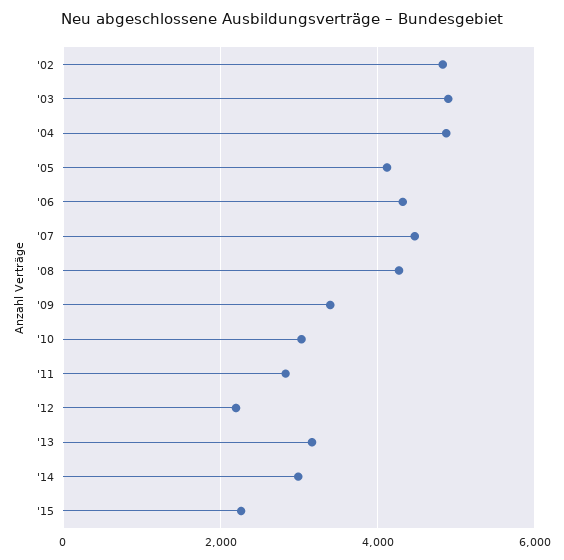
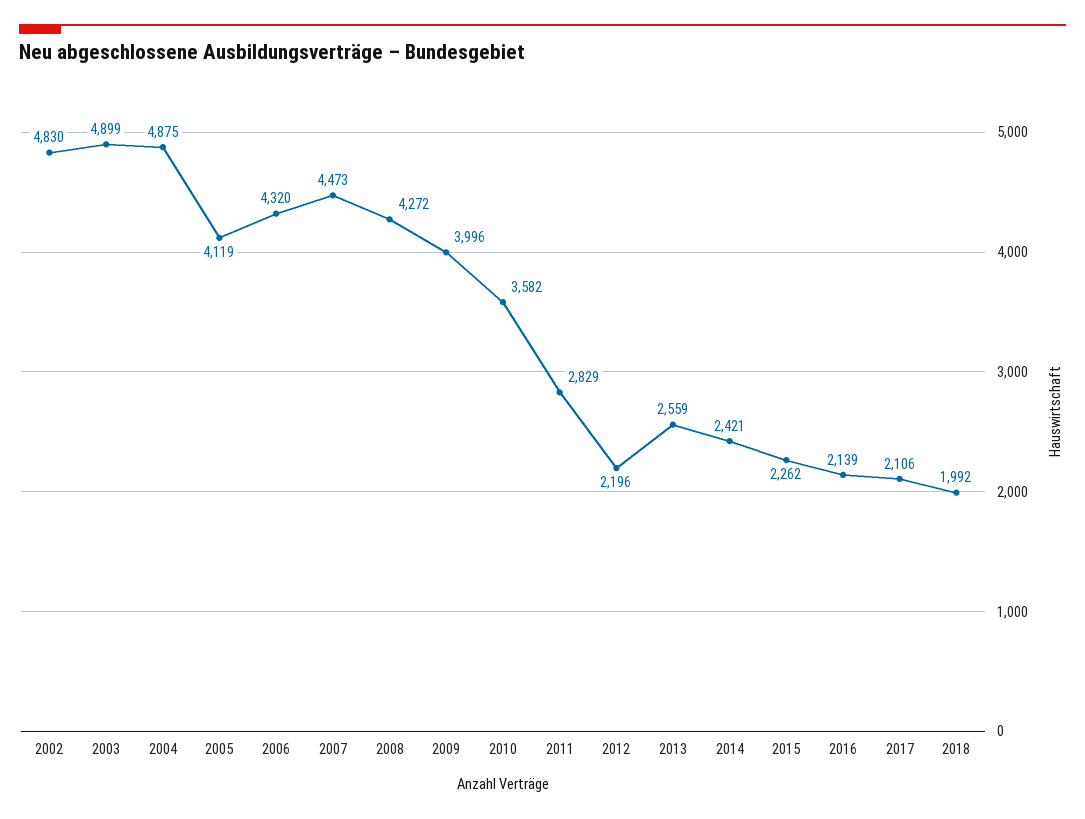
'09: 3400 -> 3996
'10: 3000 -> 3582
'13: 3200 -> 2559
'14: 3000 -> 2421
2016: none -> 2139
2017: none -> 2106
2018: none -> 1992

